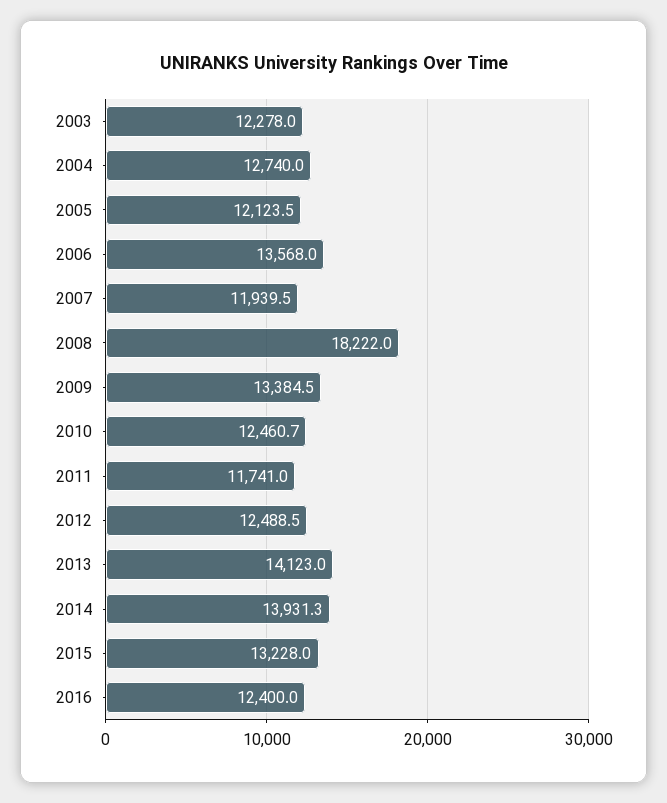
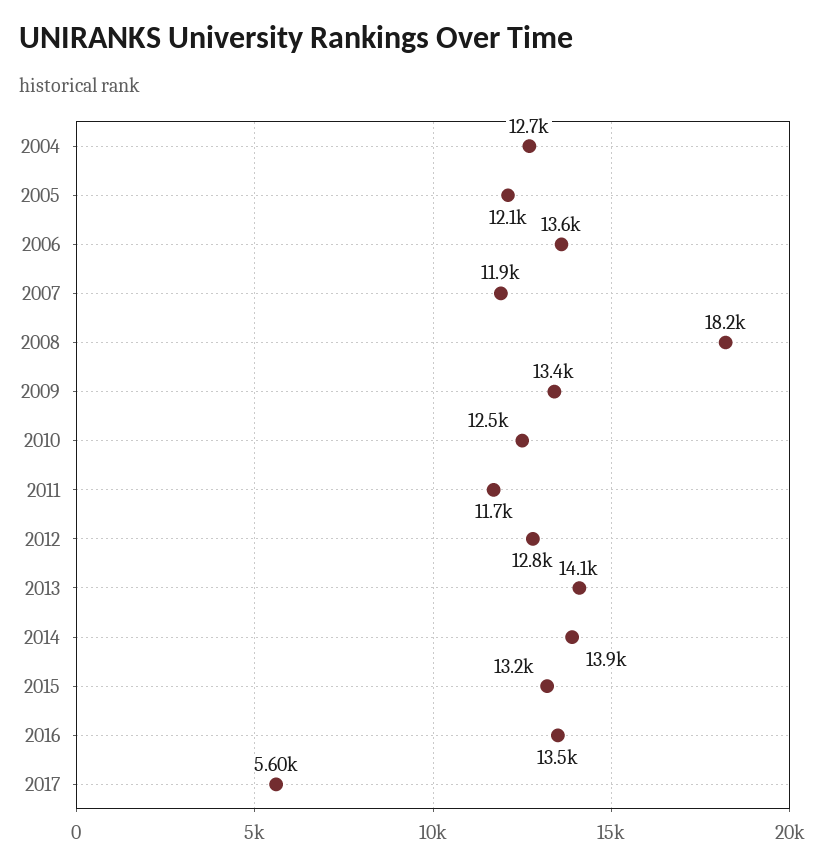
2003: 12278 -> none
2012: 12488.5 -> 12800
2016: 12400 -> 13500
2017: none -> 5600

